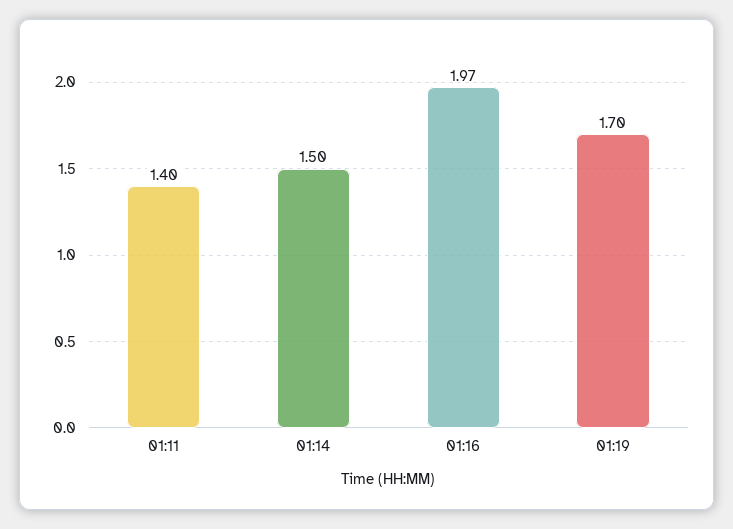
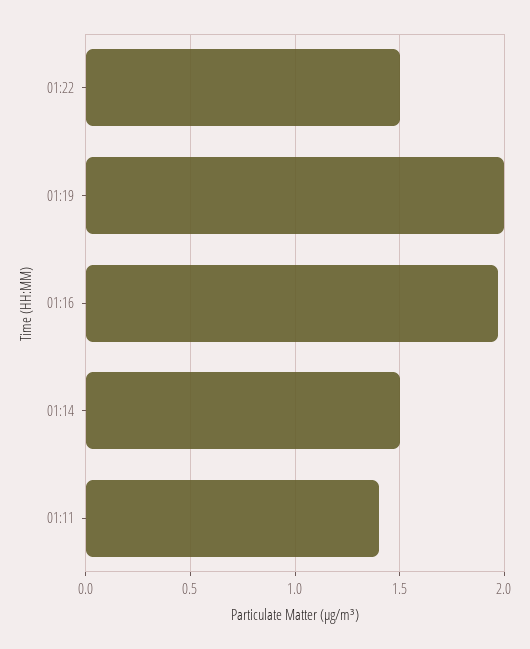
01:19: 1.7 -> 2
01:22: none -> 1.5

